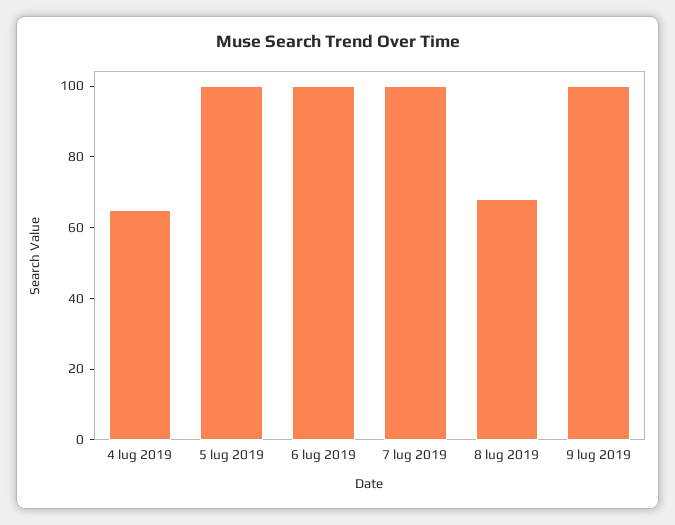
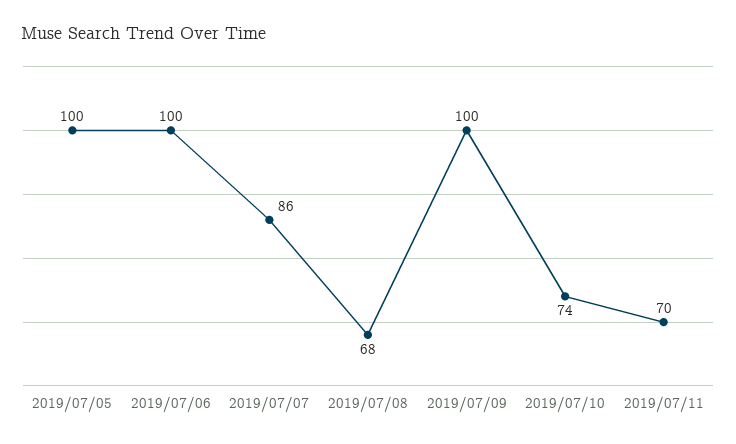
4 lug 2019: 65 -> none
7 lug 2019: 100 -> 86
2019/07/10: none -> 74
2019/07/11: none -> 70

